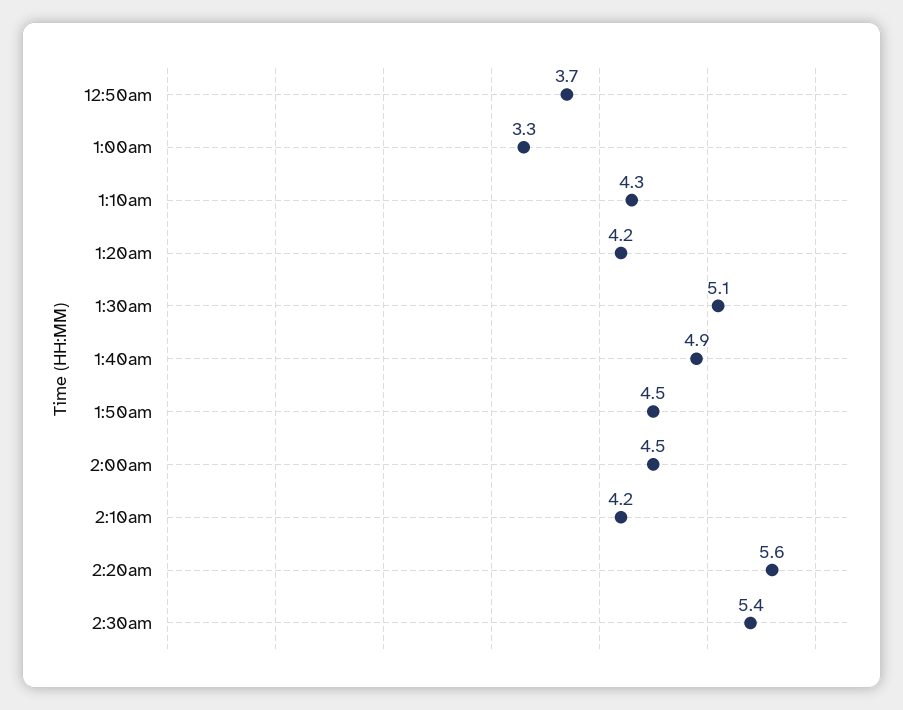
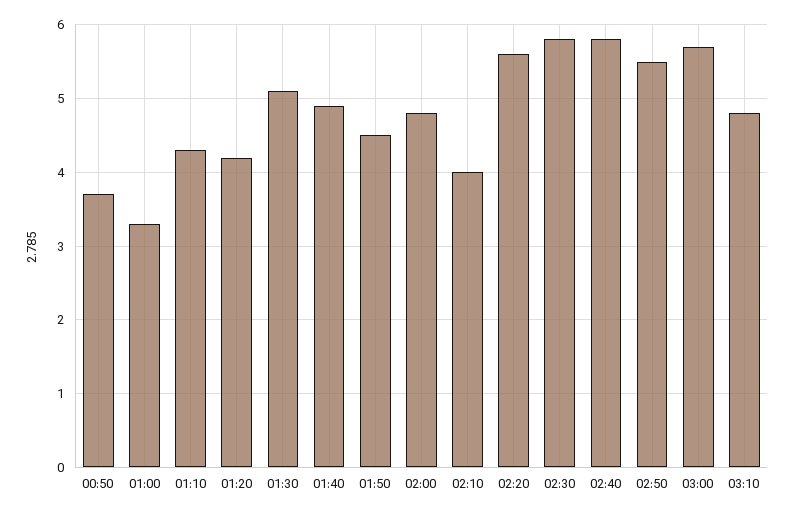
2:00am: 4.5 -> 4.8
2:10am: 4.2 -> 4
2:30am: 5.4 -> 5.8
02:40: none -> 5.8
02:50: none -> 5.5
03:00: none -> 5.7
03:10: none -> 4.8

